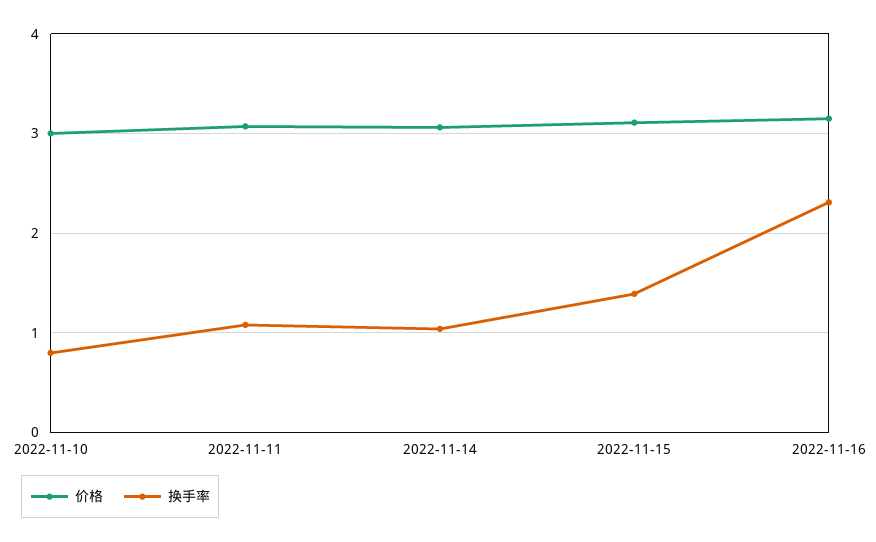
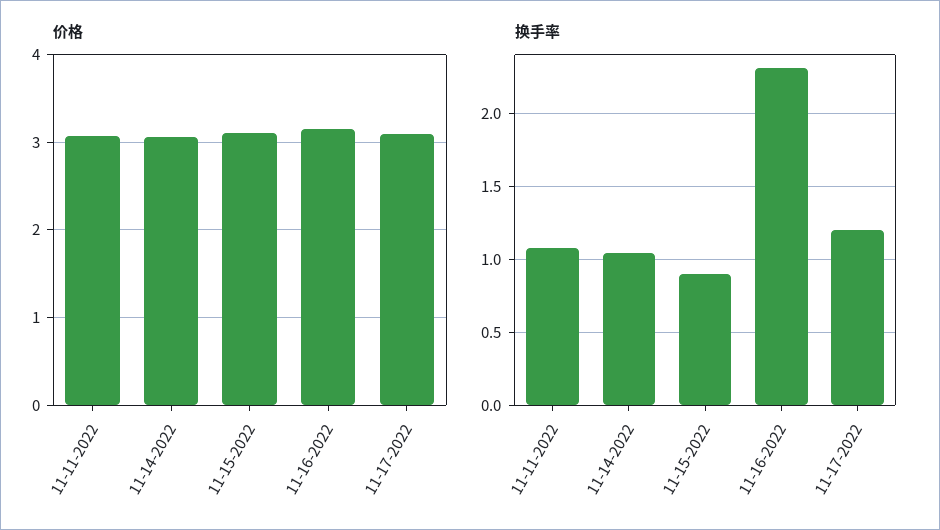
价格, 2022-11-10: 3 -> none
换手率, 2022-11-10: 0.8 -> none
换手率, 2022-11-15: 1.4 -> 0.9
价格, 11-17-2022: none -> 3.1
换手率, 11-17-2022: none -> 1.2

